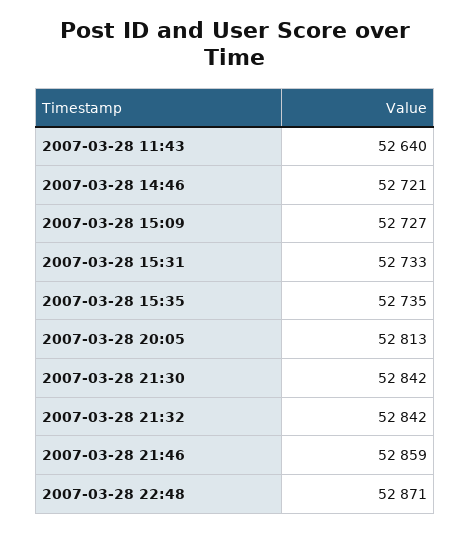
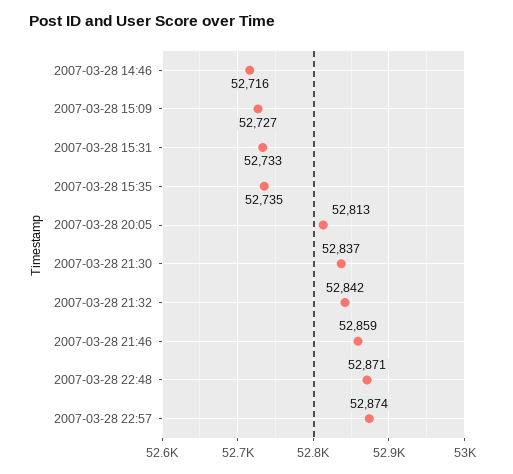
2007-03-28 11:43: 52640 -> none
2007-03-28 14:46: 52721 -> 52716
2007-03-28 21:30: 52842 -> 52837
2007-03-28 22:57: none -> 52874

